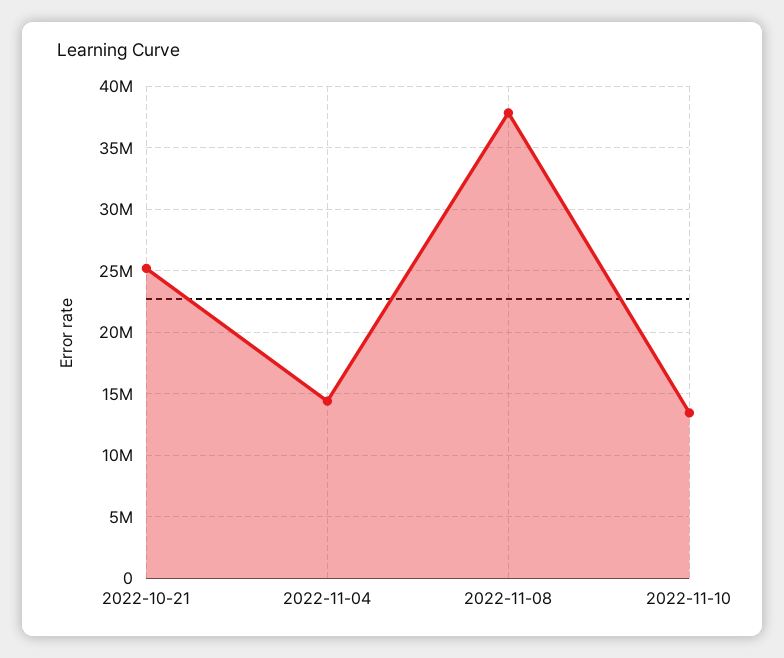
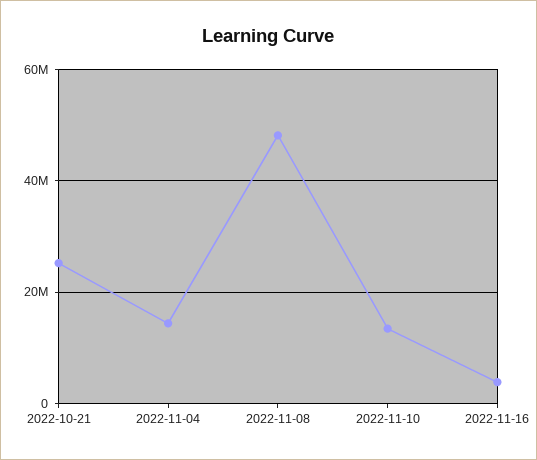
2022-11-08: 38000000 -> 48000000
2022-11-16: none -> 4000000

